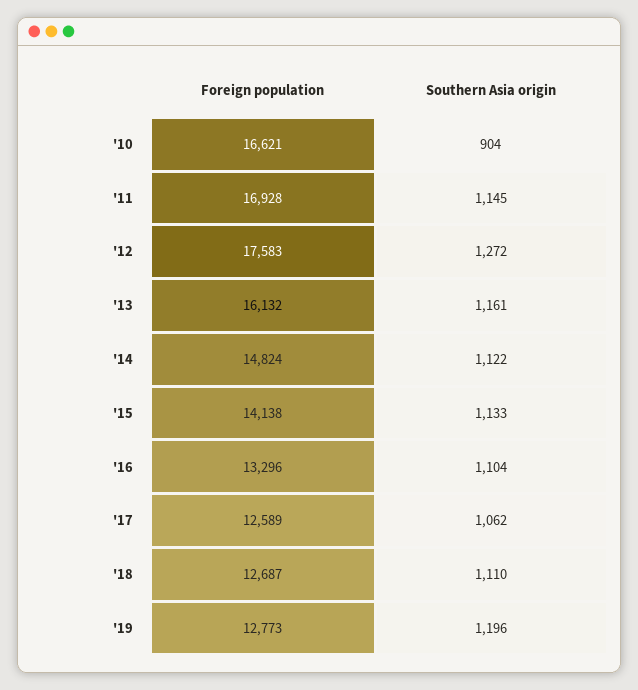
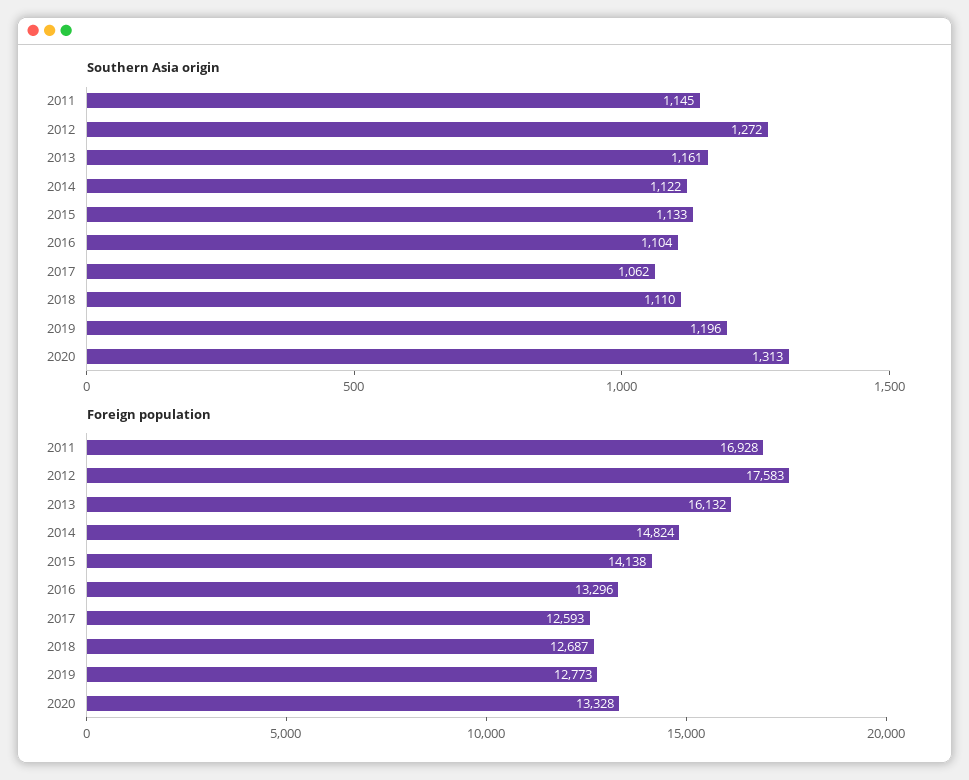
Foreign population, '10: 16621 -> none
Southern Asia origin, '10: 904 -> none
Foreign population, '17: 12589 -> 12593
Southern Asia origin, 2020: none -> 1313
Foreign population, 2020: none -> 13328

